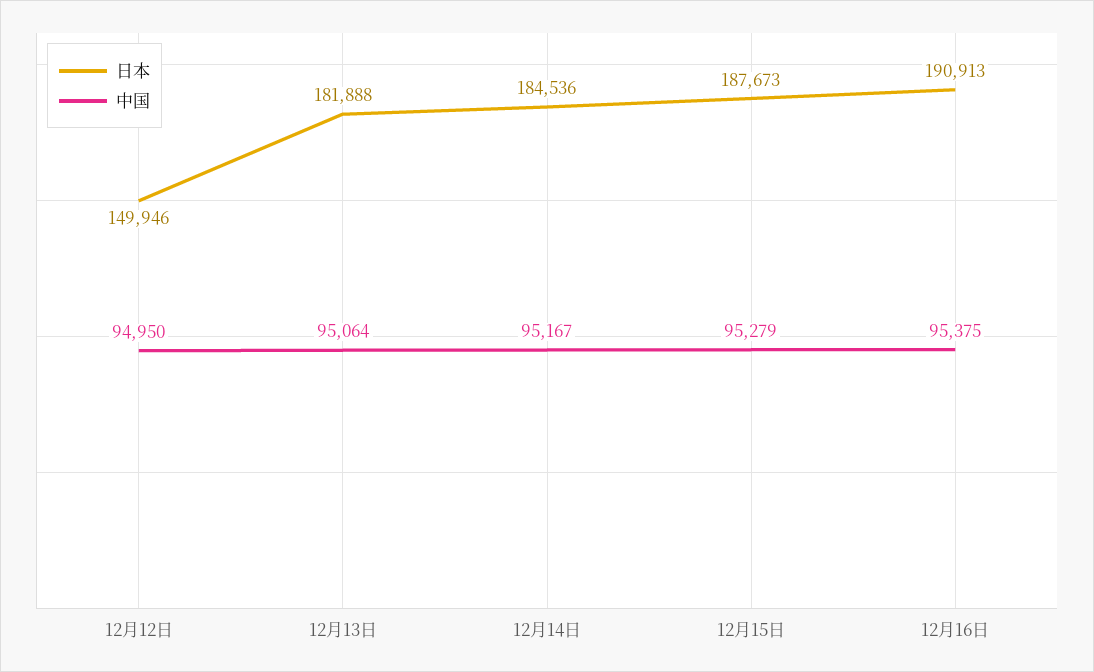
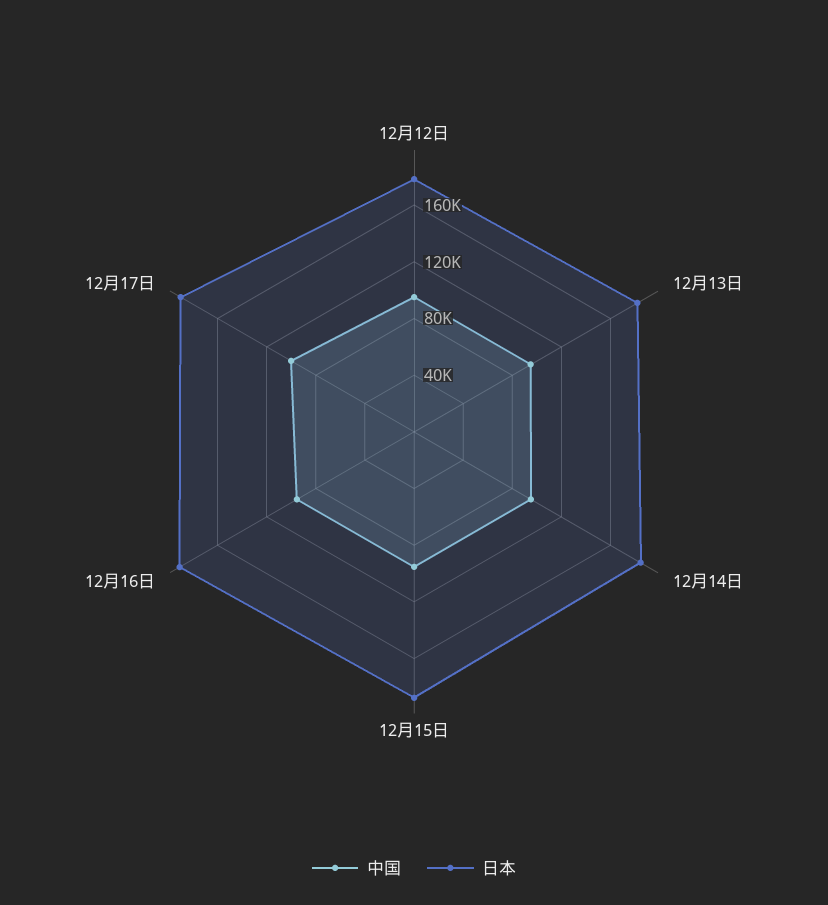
日本, 12月12日: 149946 -> 180000
中国, 12月17日: none -> 100000
日本, 12月17日: none -> 190000

